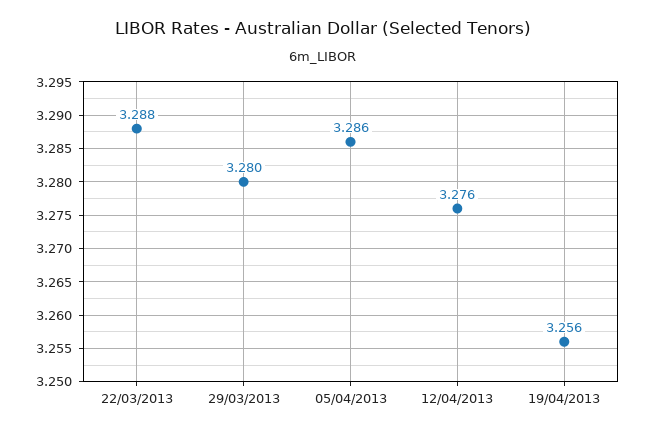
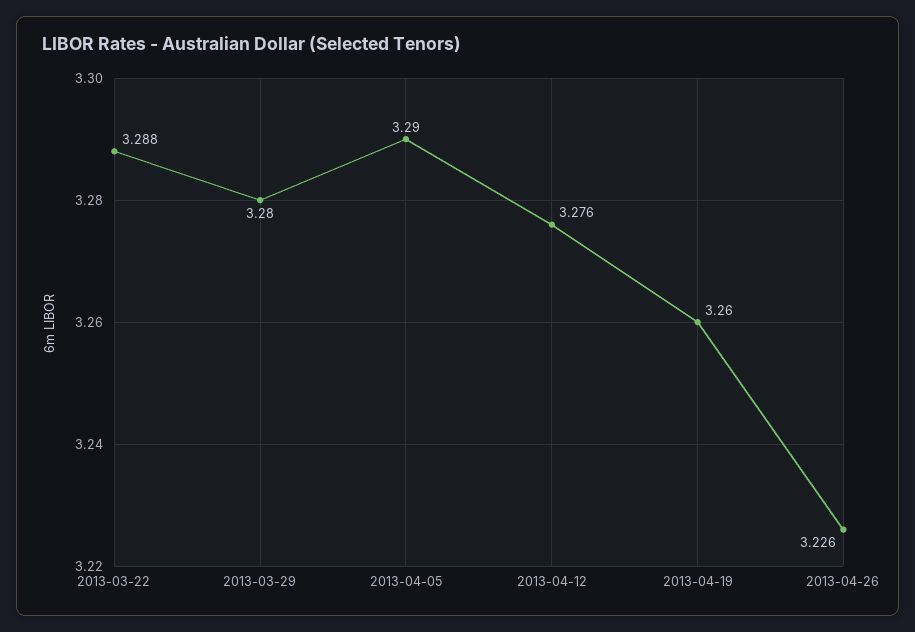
05/04/2013: 3.286 -> 3.29
19/04/2013: 3.256 -> 3.26
2013-04-26: none -> 3.226

